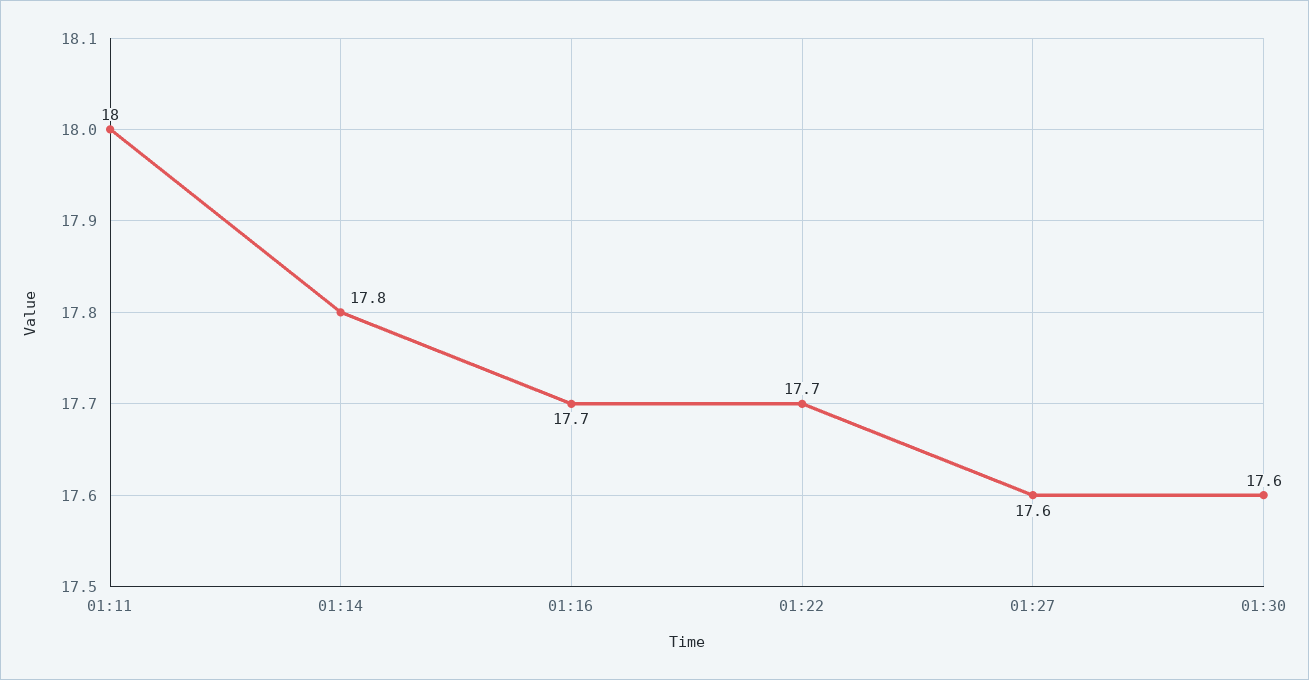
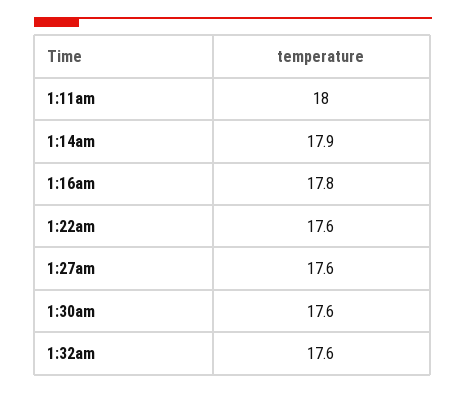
01:14: 17.8 -> 17.9
01:16: 17.7 -> 17.8
01:22: 17.7 -> 17.6
1:32am: none -> 17.6

